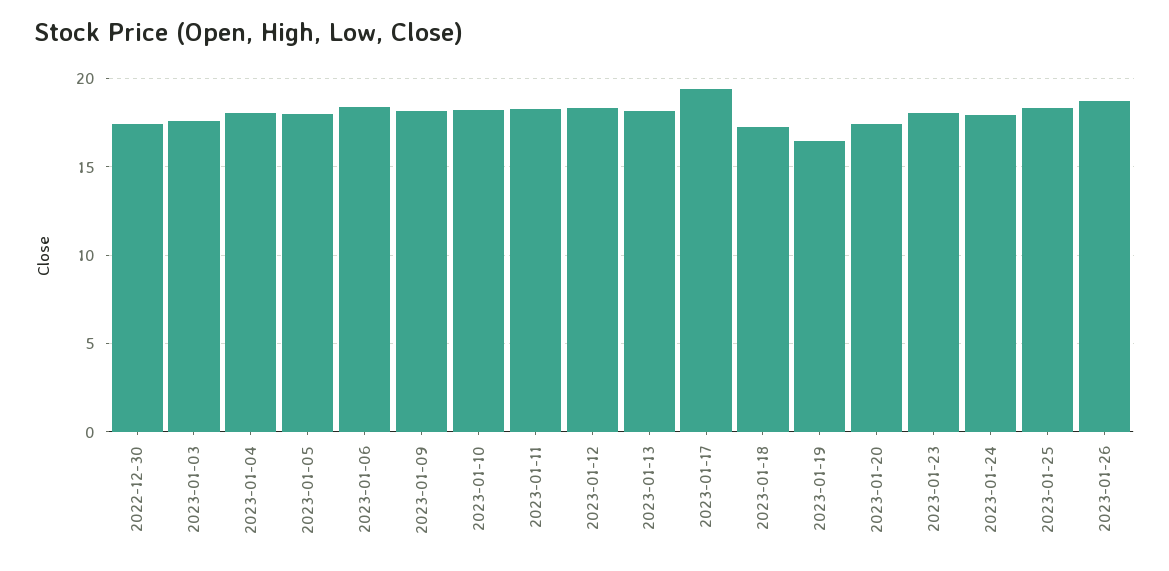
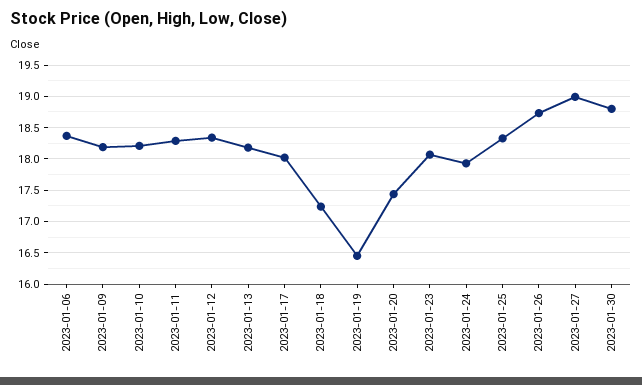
2022-12-30: 17.5 -> none
2023-01-03: 17.5 -> none
2023-01-04: 18 -> none
2023-01-05: 18 -> none
2023-01-17: 19.5 -> 18
2023-01-27: none -> 19
2023-01-30: none -> 18.8

